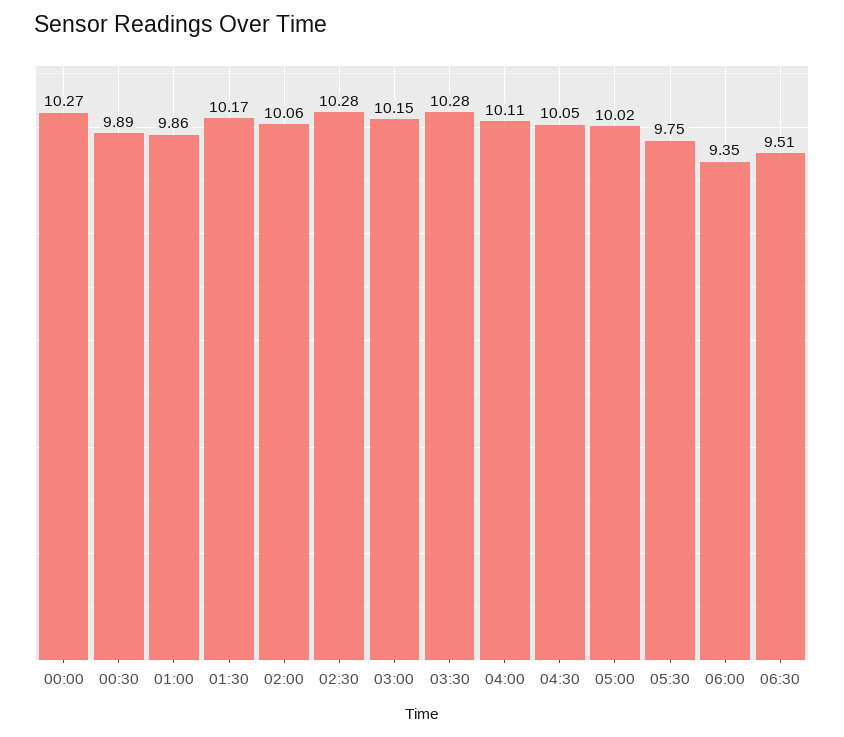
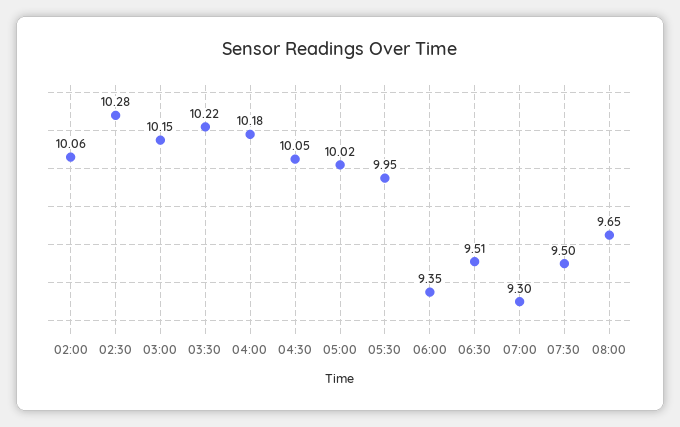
00:00: 10.27 -> none
00:30: 9.89 -> none
01:00: 9.86 -> none
01:30: 10.17 -> none
03:30: 10.28 -> 10.22
04:00: 10.11 -> 10.18
05:30: 9.75 -> 9.95
07:00: none -> 9.3
07:30: none -> 9.5
08:00: none -> 9.65

